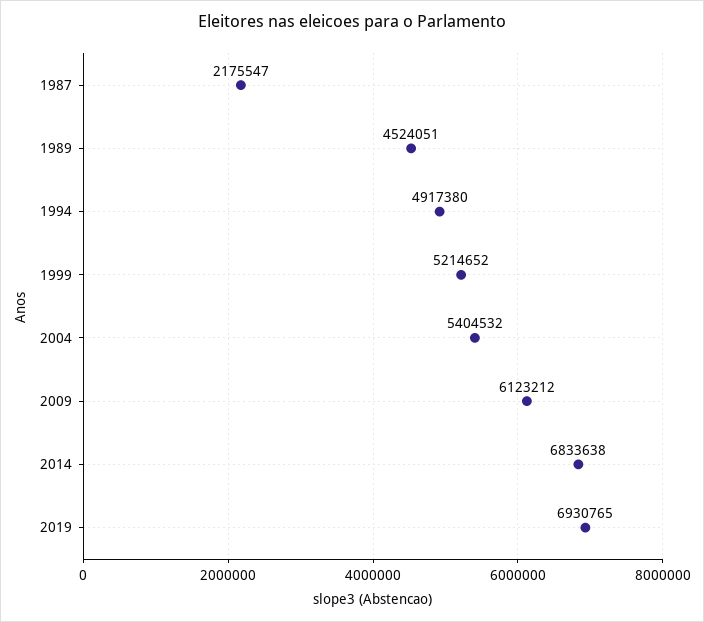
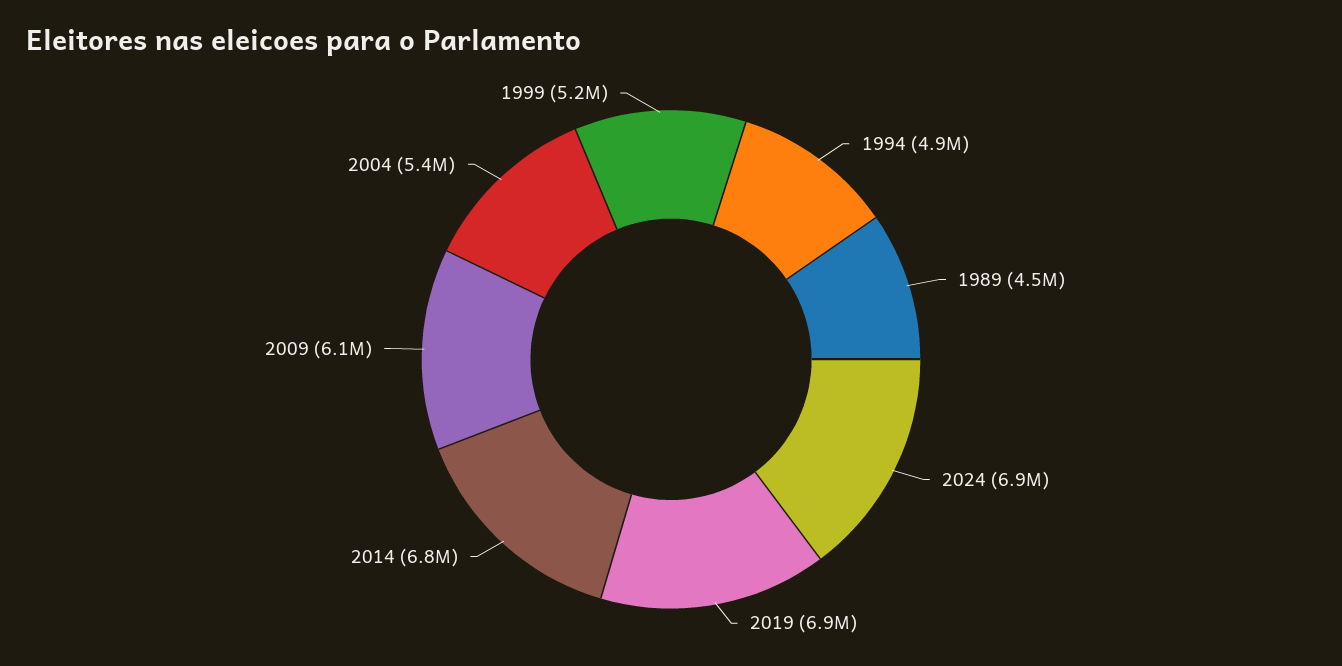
1987: 2175547 -> none
2024: none -> 6900000

